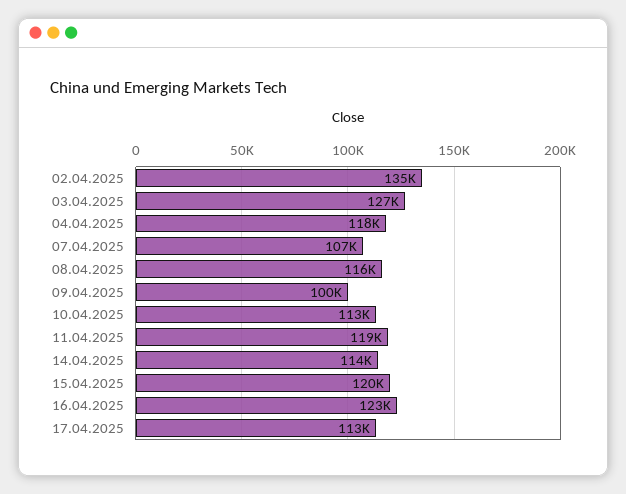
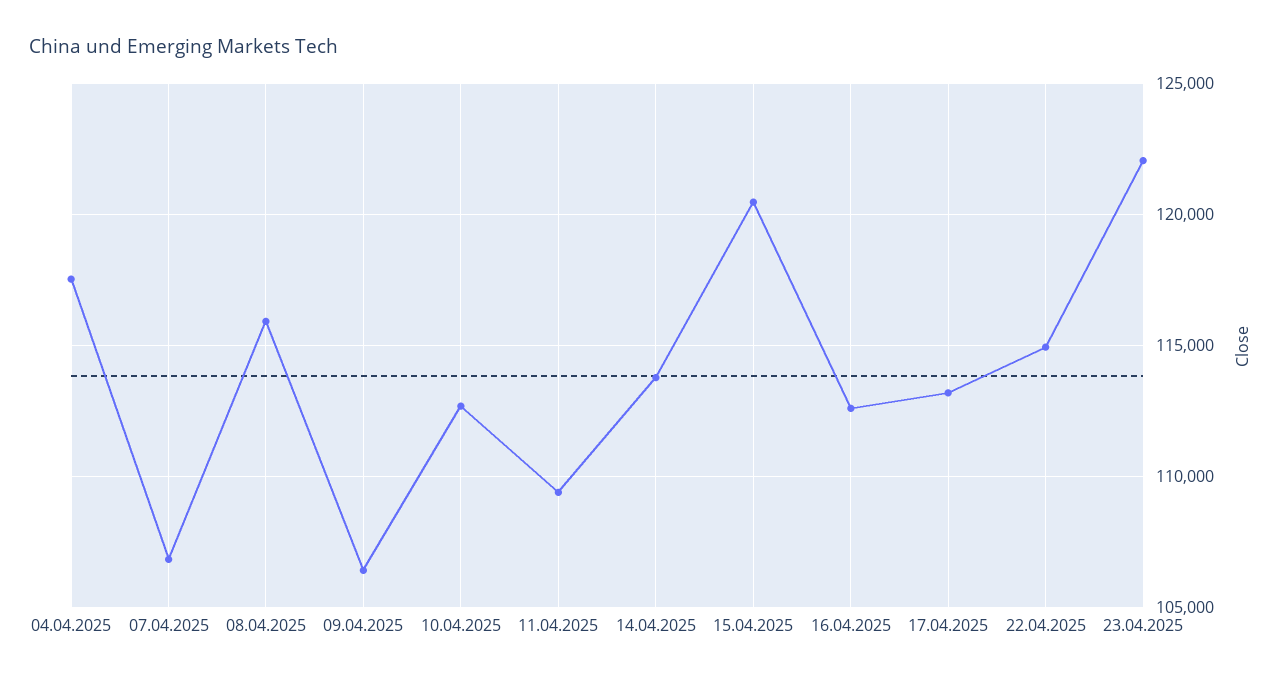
02.04.2025: 135000 -> none
03.04.2025: 127000 -> none
09.04.2025: 100000 -> 106500
11.04.2025: 119000 -> 109500
16.04.2025: 123000 -> 112500
22.04.2025: none -> 115000
23.04.2025: none -> 122000

